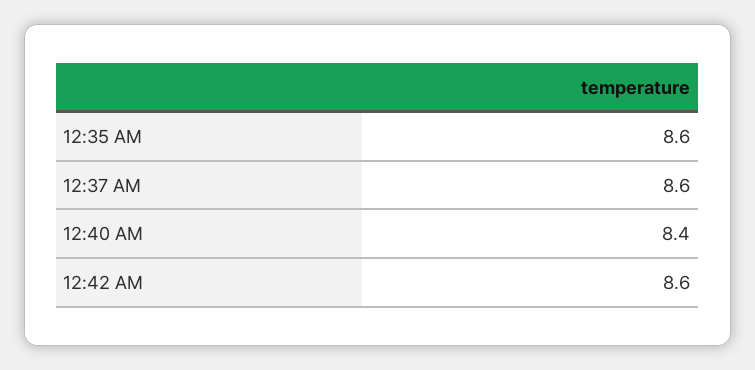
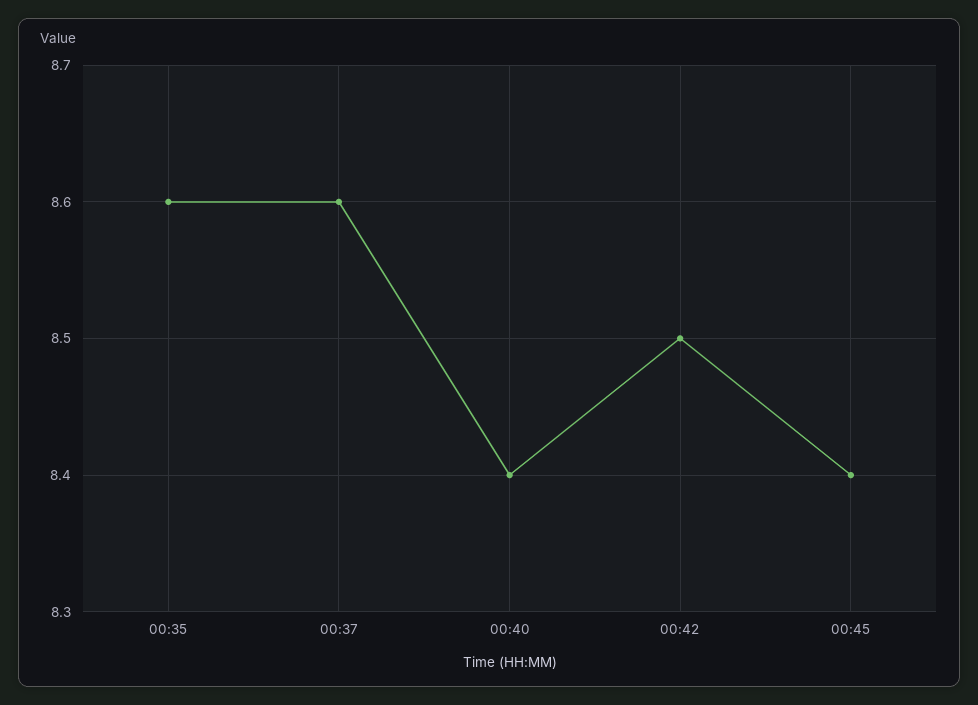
12:42 AM: 8.6 -> 8.5
00:45: none -> 8.4

